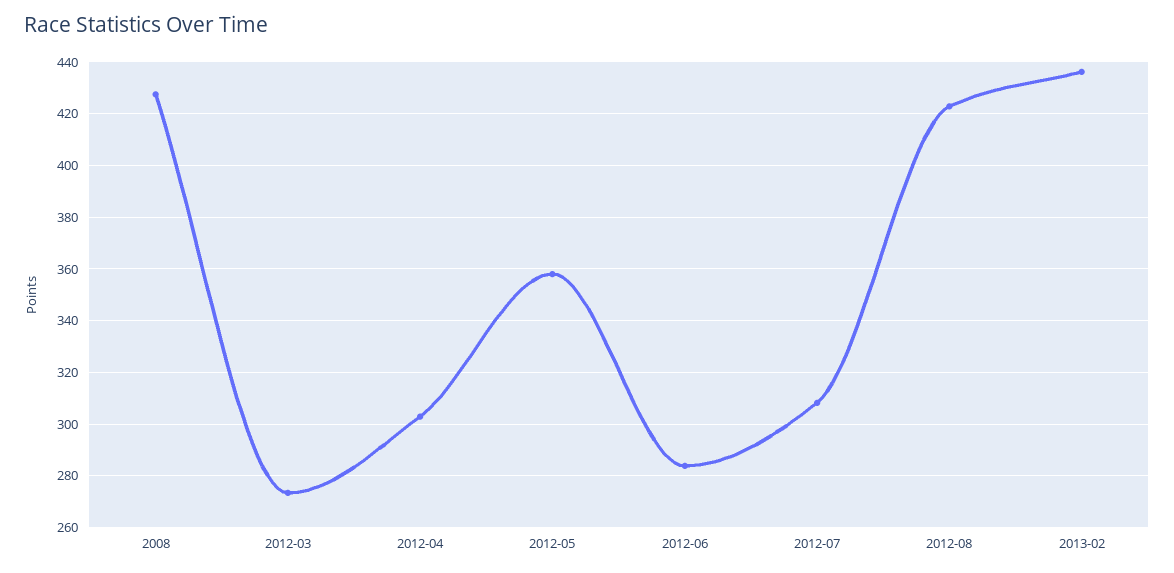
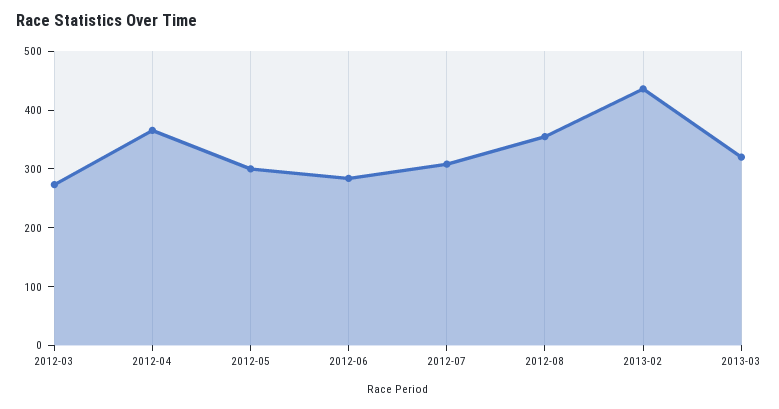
2008: 427.5 -> none
2012-04: 302.5 -> 360
2012-05: 357.5 -> 300
2012-08: 422.5 -> 360
2013-03: none -> 320

